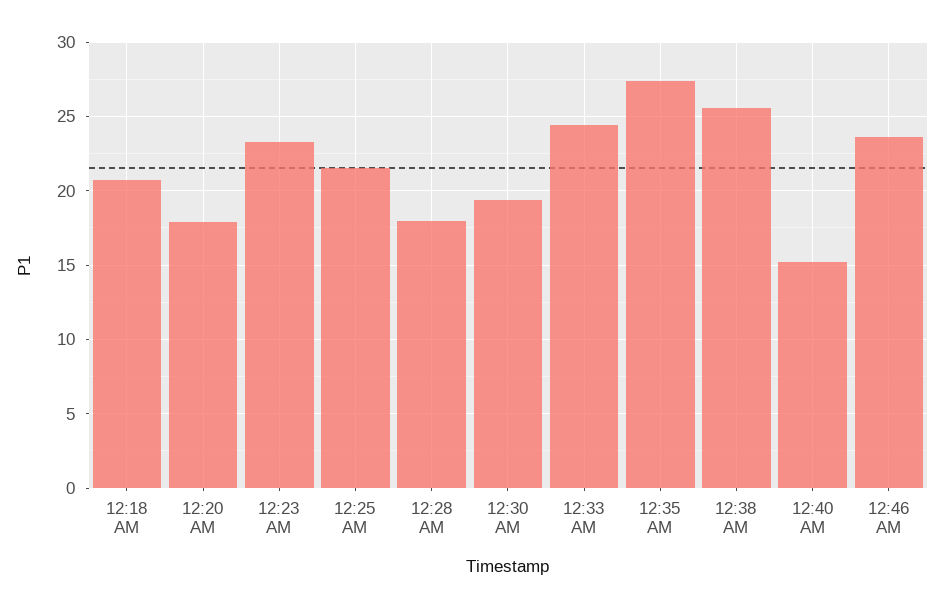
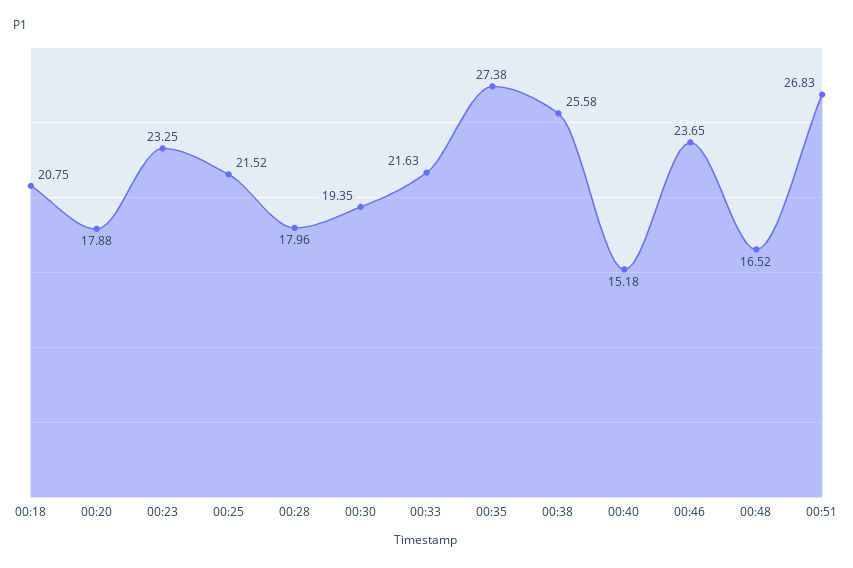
12:33 AM: 24.5 -> 21.63
00:48: none -> 16.52
00:51: none -> 26.83

